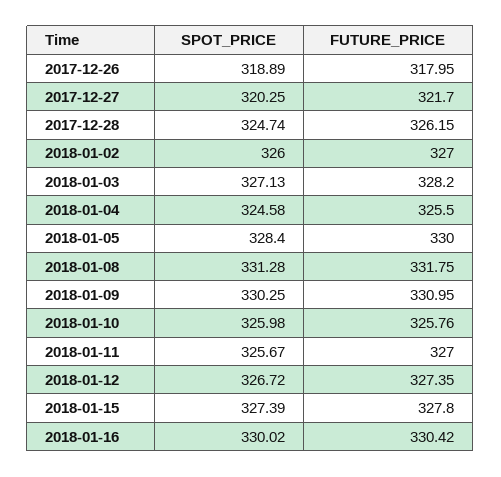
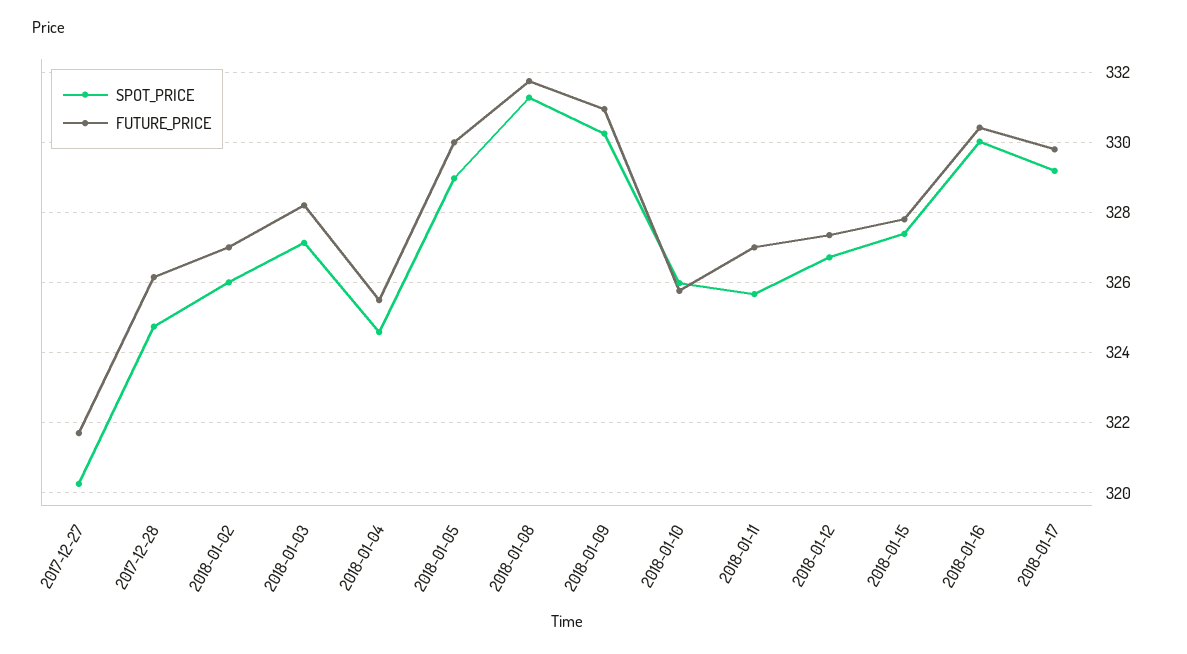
SPOT_PRICE, 2017-12-26: 318.89 -> none
FUTURE_PRICE, 2017-12-26: 317.95 -> none
SPOT_PRICE, 2018-01-05: 328.4 -> 329
SPOT_PRICE, 2018-01-17: none -> 329.2
FUTURE_PRICE, 2018-01-17: none -> 329.8

